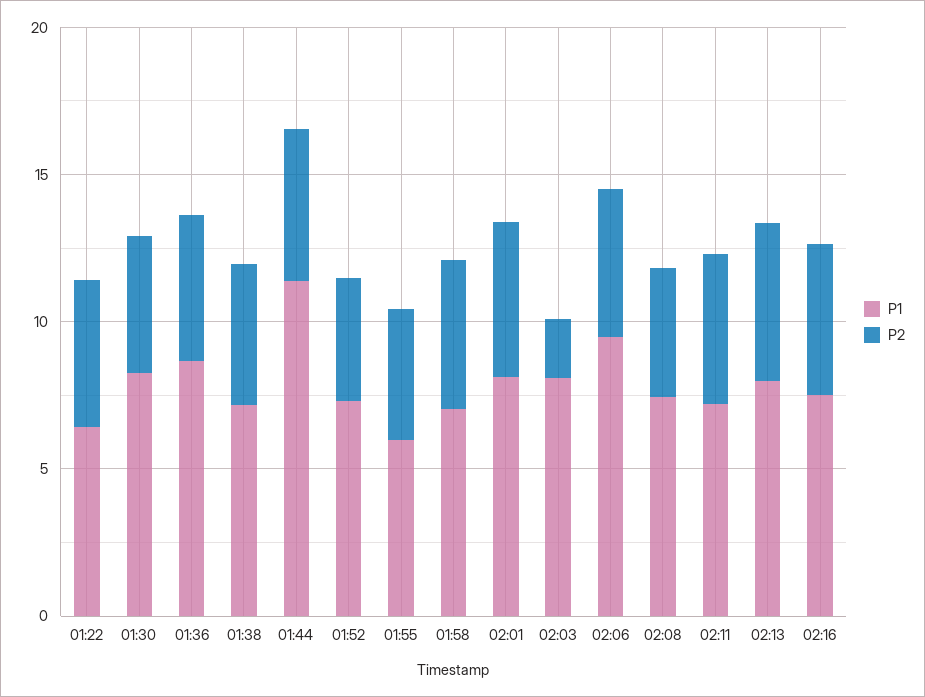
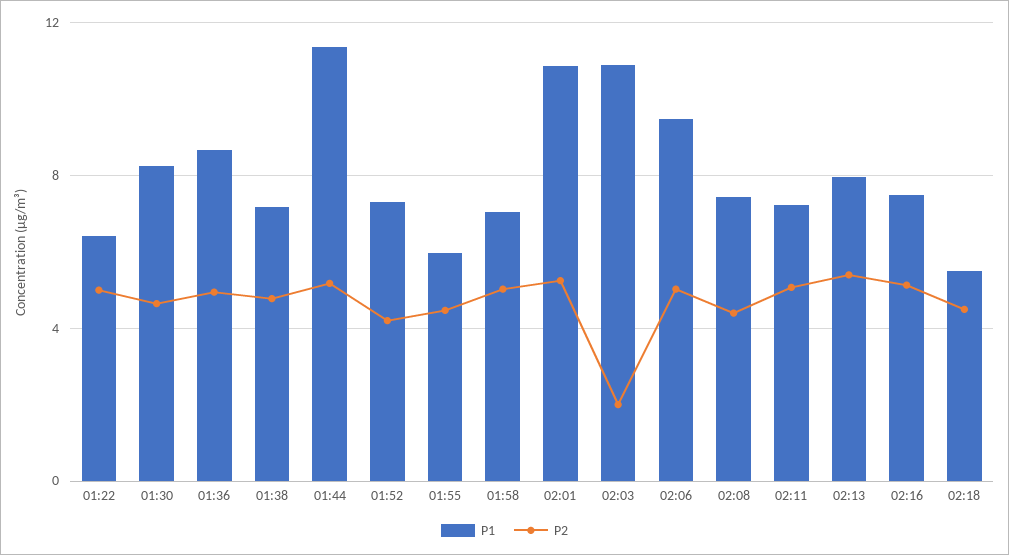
P1, 02:01: 8 -> 11
P1, 02:03: 8 -> 11
P1, 02:18: none -> 5.5
P2, 02:18: none -> 4.5

